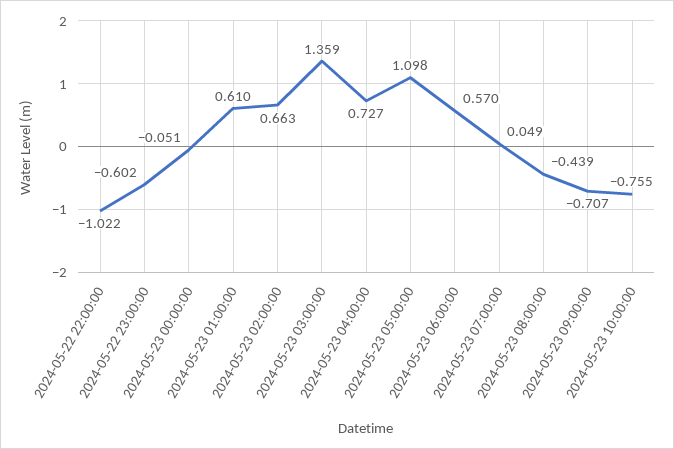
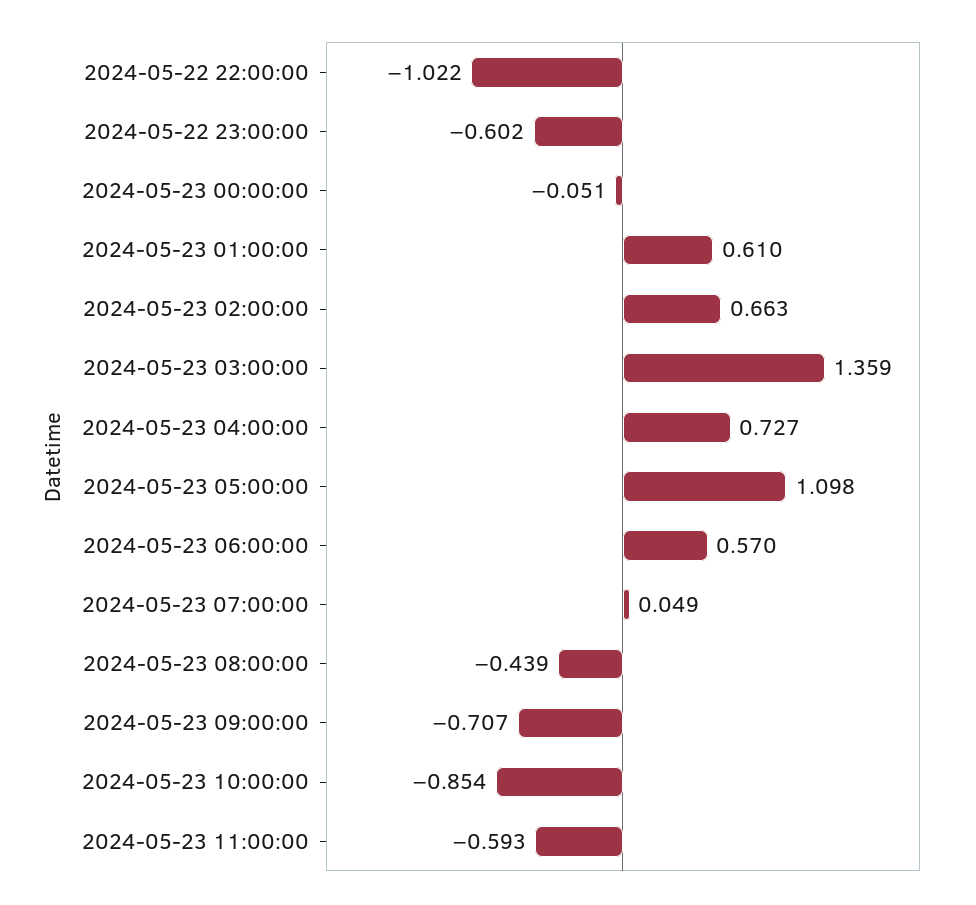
2024-05-23 10:00:00: -0.755 -> -0.854
2024-05-23 11:00:00: none -> -0.593

